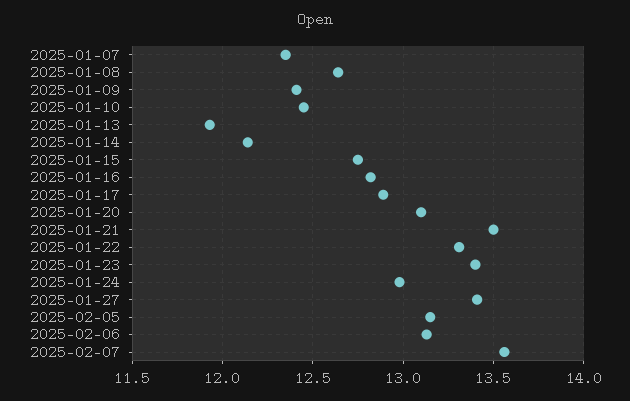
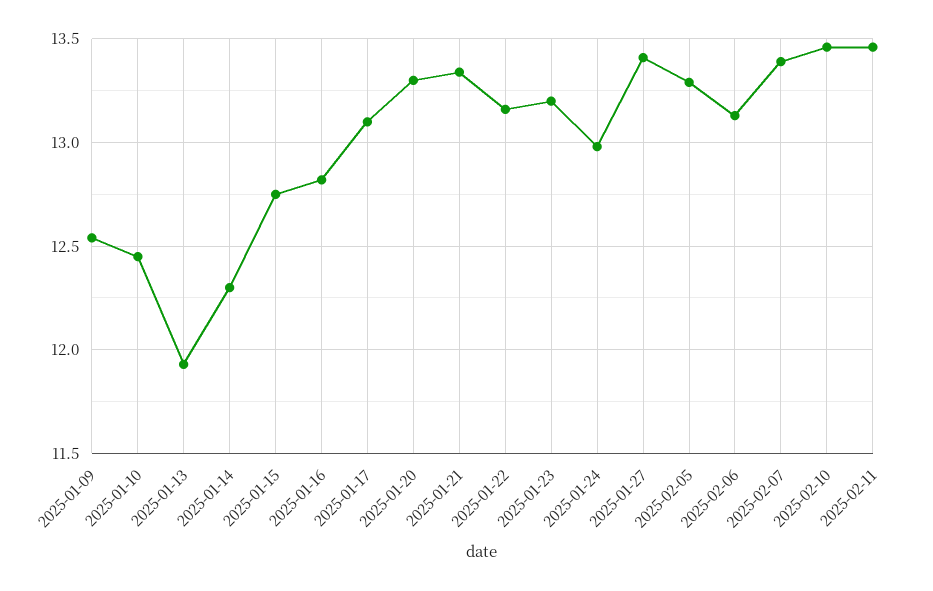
2025-01-07: 12.35 -> none
2025-01-08: 12.65 -> none
2025-01-09: 12.4 -> 12.55
2025-01-14: 12.15 -> 12.3
2025-01-17: 12.9 -> 13.1
2025-01-20: 13.1 -> 13.3
2025-01-21: 13.5 -> 13.35
2025-01-22: 13.3 -> 13.15
2025-01-23: 13.4 -> 13.2
2025-02-05: 13.15 -> 13.3
2025-02-07: 13.55 -> 13.4
2025-02-10: none -> 13.45
2025-02-11: none -> 13.45

